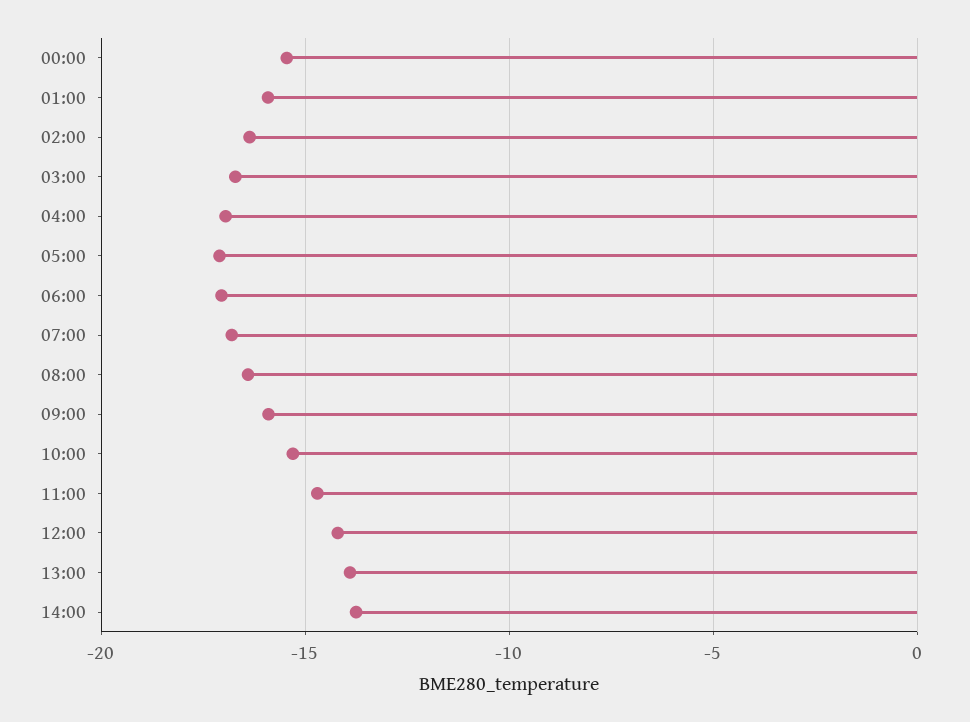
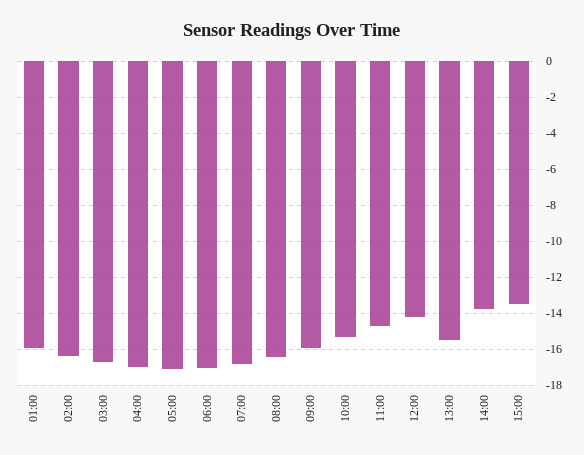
00:00: -15.5 -> none
13:00: -14 -> -15.5
15:00: none -> -13.5

